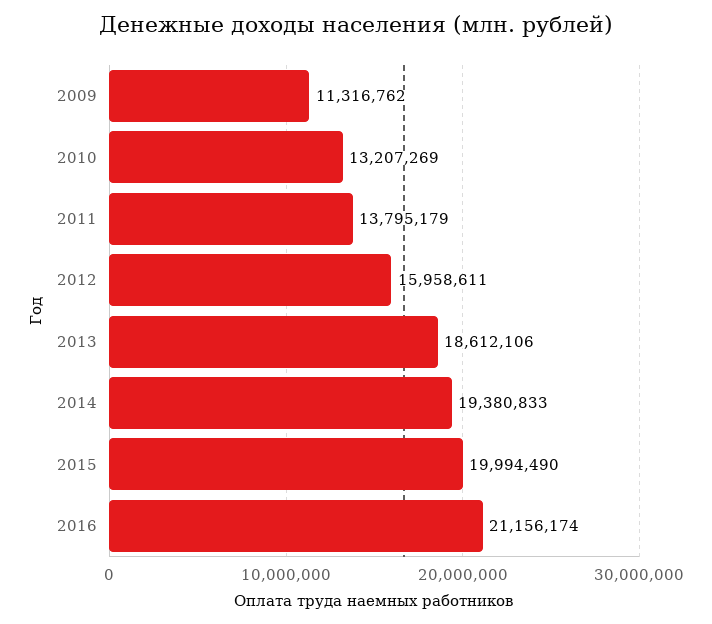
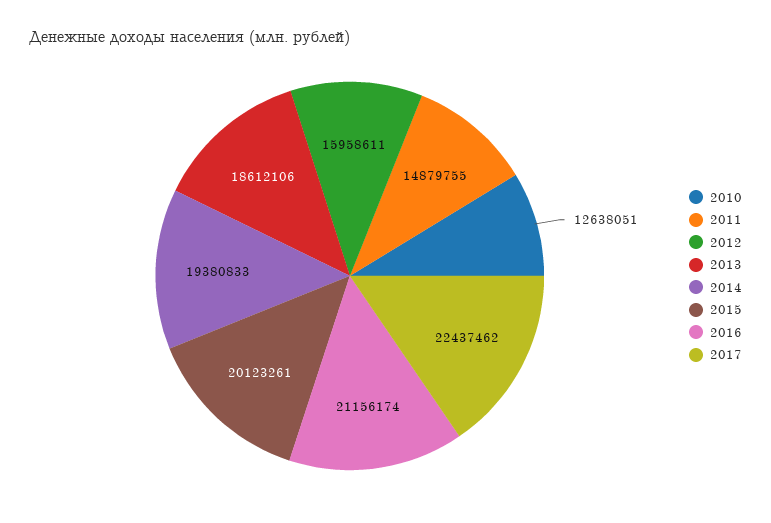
2009: 11316762 -> none
2010: 13207269 -> 12638051
2011: 13795179 -> 14879755
2015: 19994490 -> 20123261
2017: none -> 22437462

